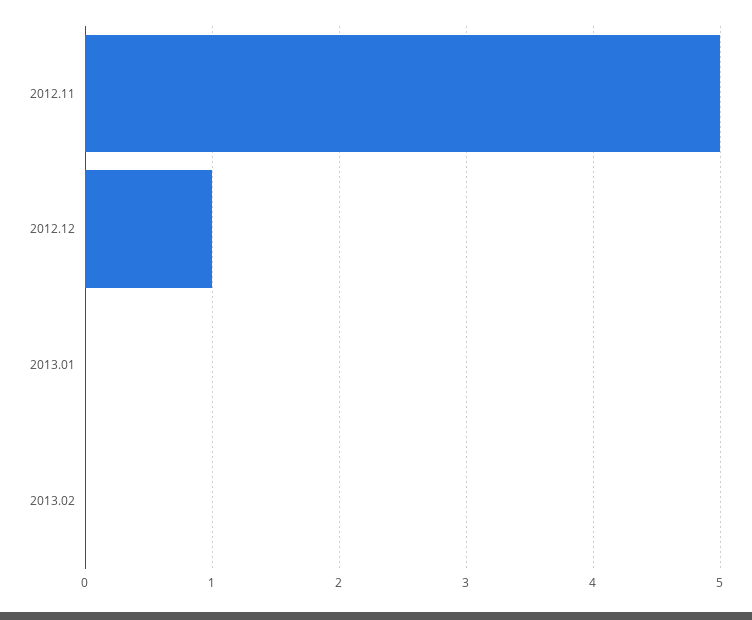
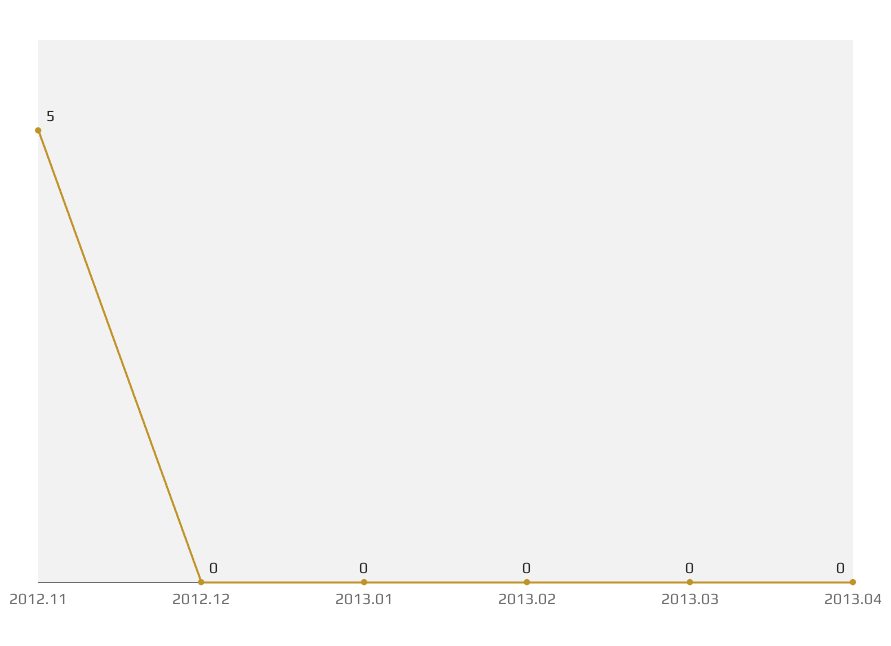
2012.12: 1 -> 0
2013.03: none -> 0
2013.04: none -> 0

